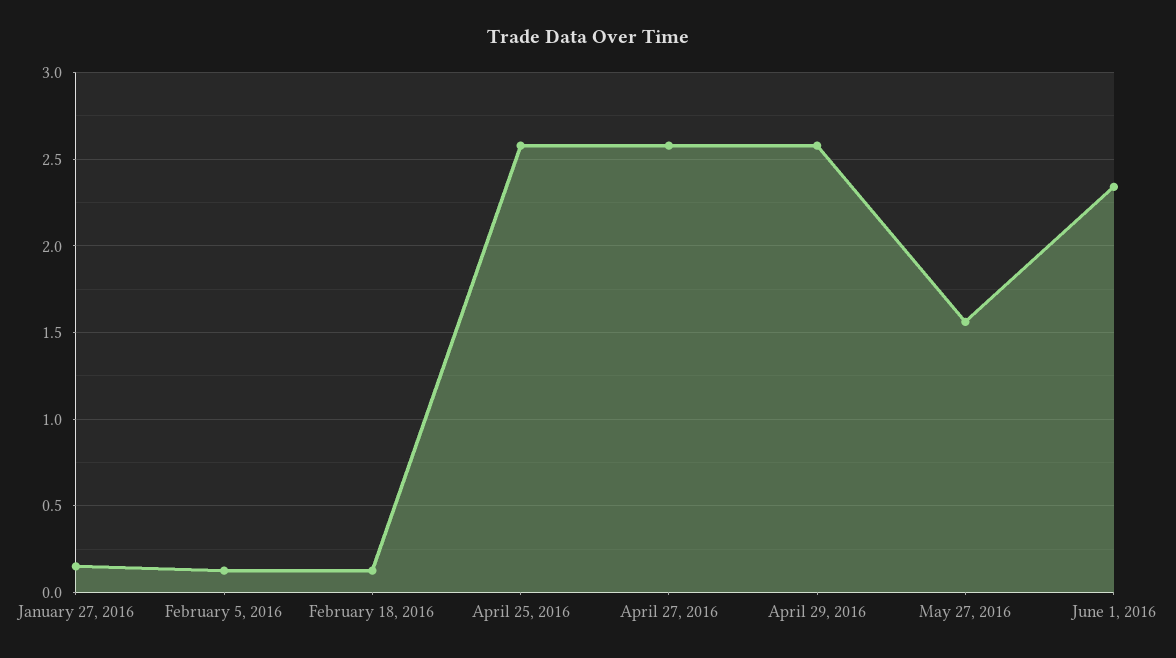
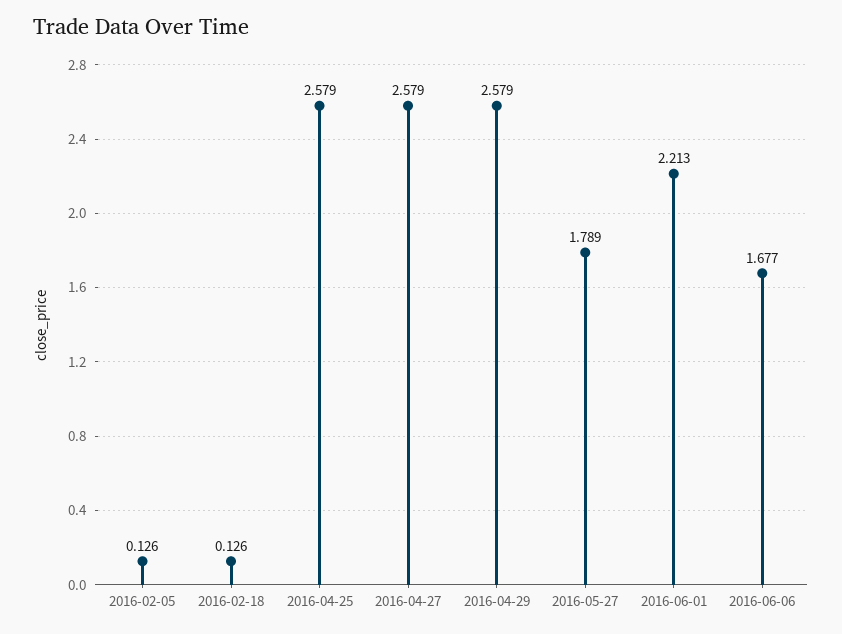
January 27, 2016: 0.15 -> none
May 27, 2016: 1.55 -> 1.789
June 1, 2016: 2.35 -> 2.213
2016-06-06: none -> 1.677

